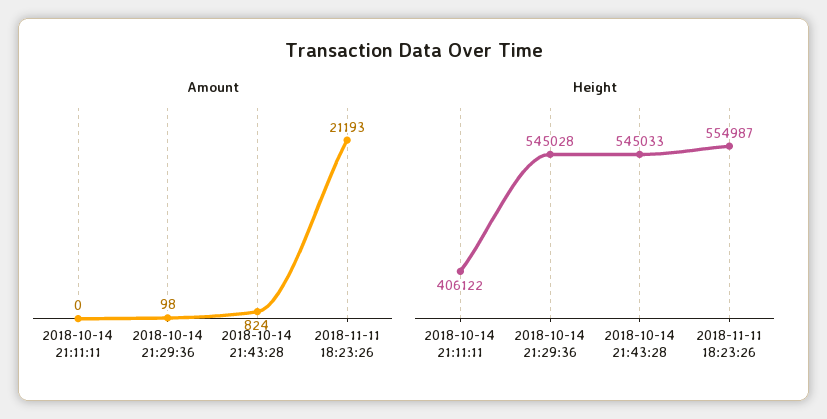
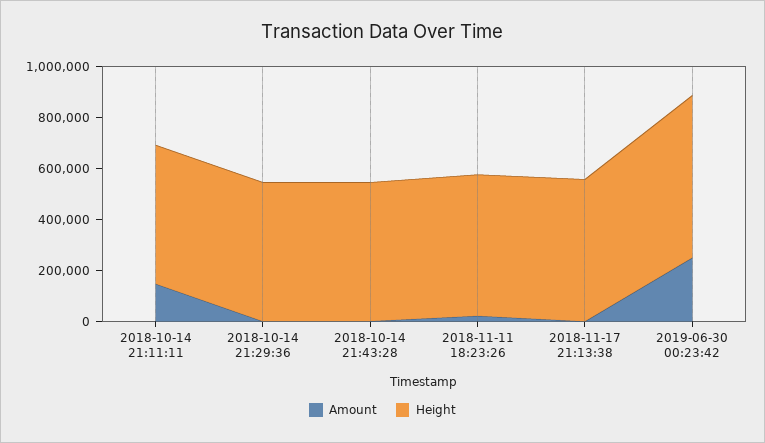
Amount, 2018-10-14 21:11:11: 0 -> 150000
Height, 2018-10-14 21:11:11: 406122 -> 550000
Amount, 2018-11-17 21:13:38: none -> 0
Height, 2018-11-17 21:13:38: none -> 550000
Amount, 2019-06-30 00:23:42: none -> 250000
Height, 2019-06-30 00:23:42: none -> 650000

